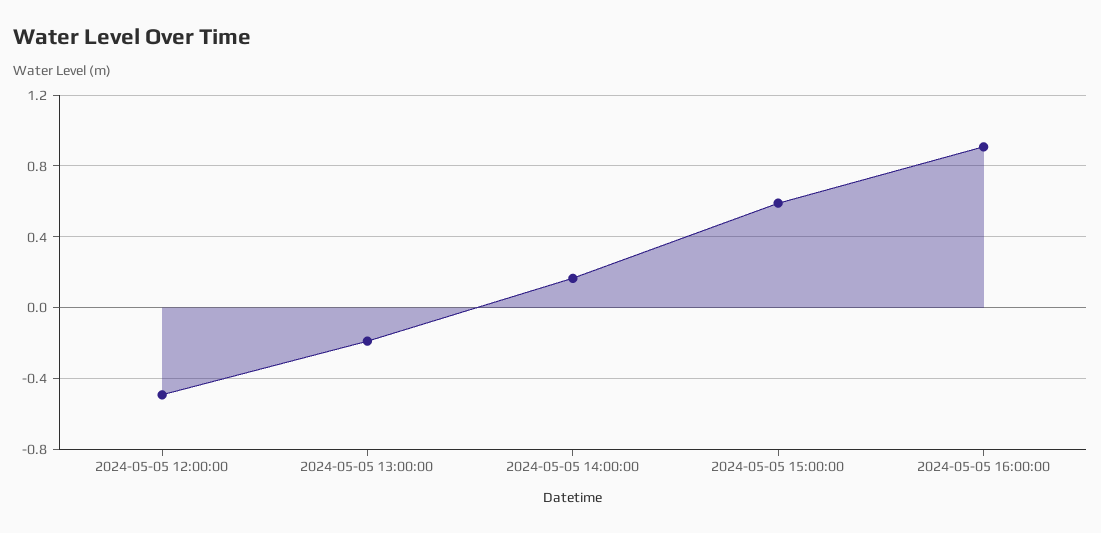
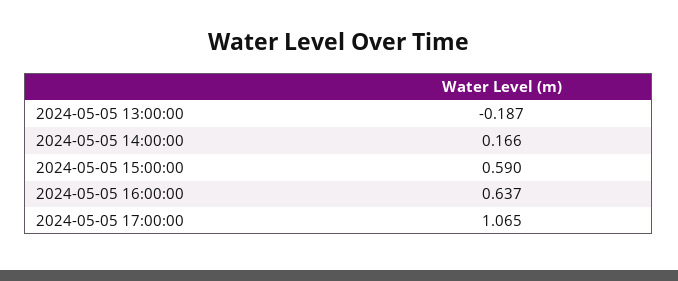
2024-05-05 12:00:00: -0.5 -> none
2024-05-05 16:00:00: 0.9 -> 0.637
2024-05-05 17:00:00: none -> 1.065

